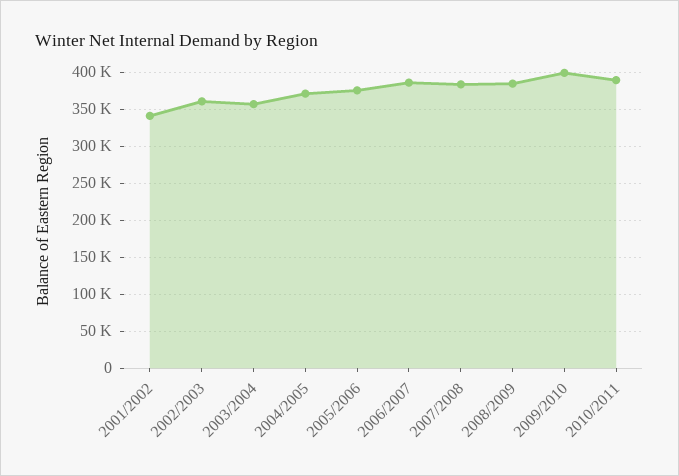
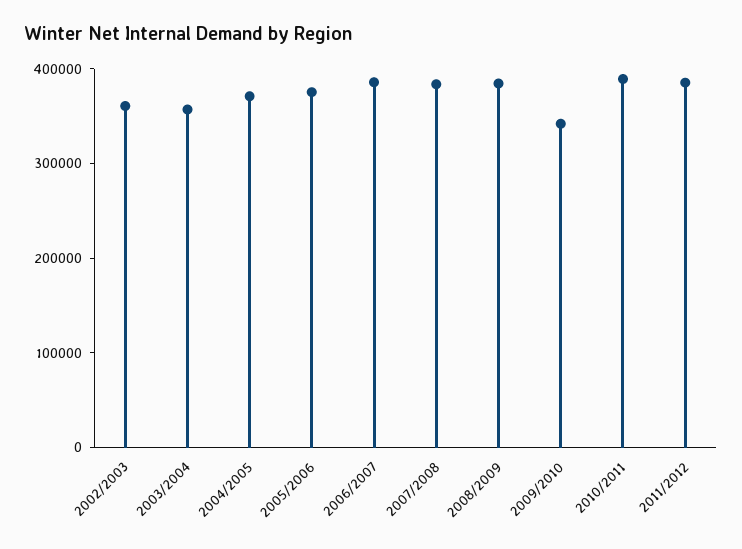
2001/2002: 340000 -> none
2009/2010: 400000 -> 340000
2011/2012: none -> 380000

